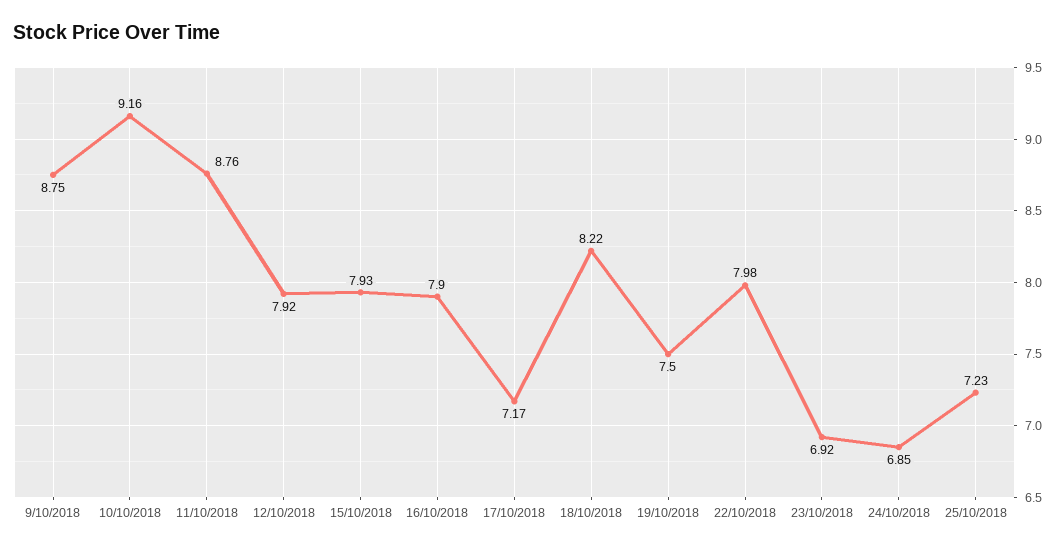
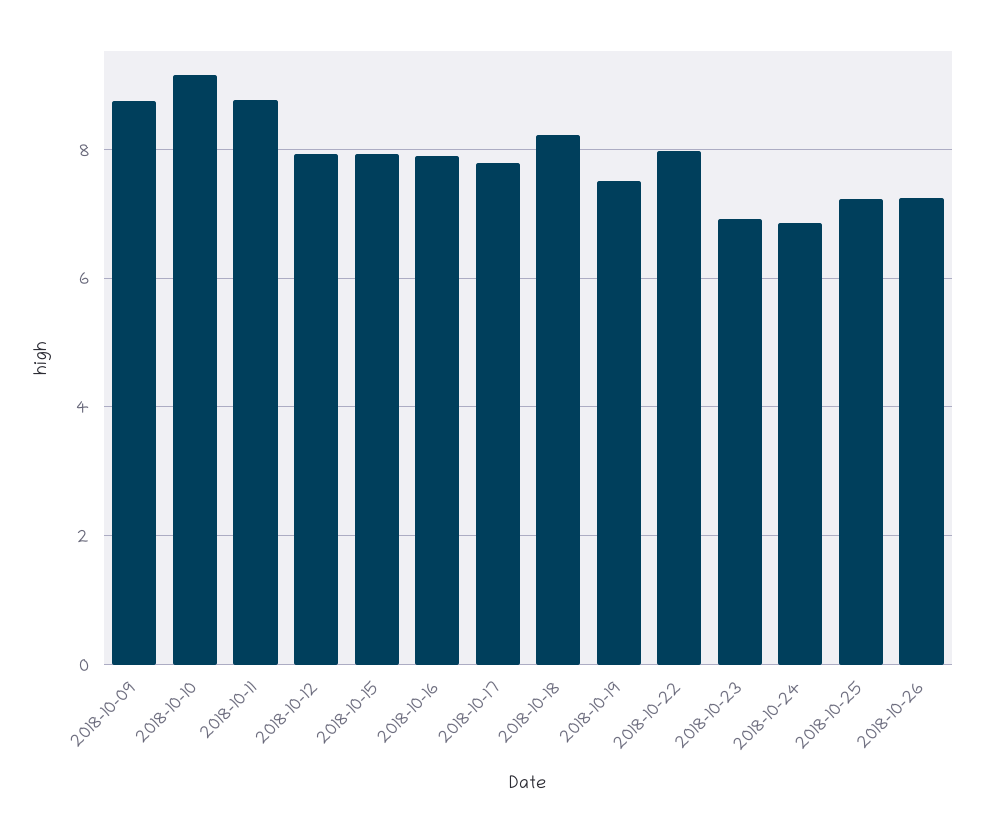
17/10/2018: 7.17 -> 7.8
2018-10-26: none -> 7.2

